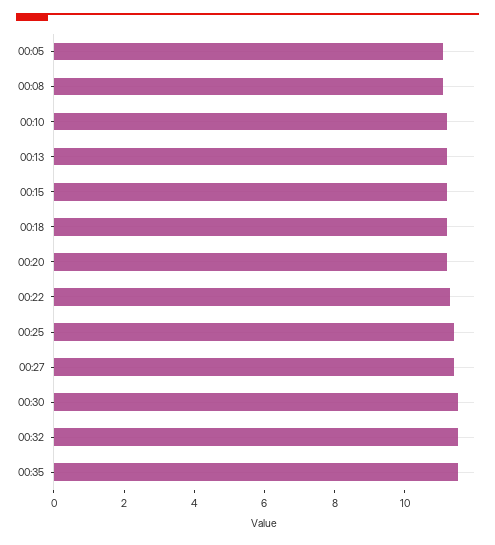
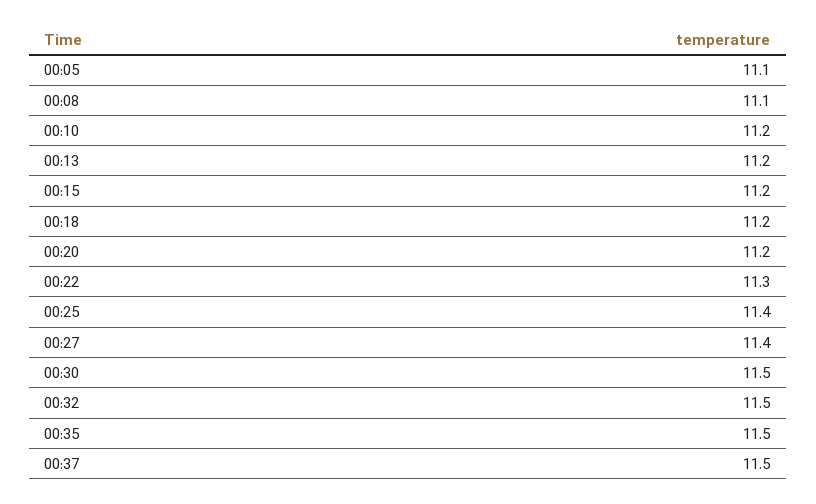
00:37: none -> 11.5

